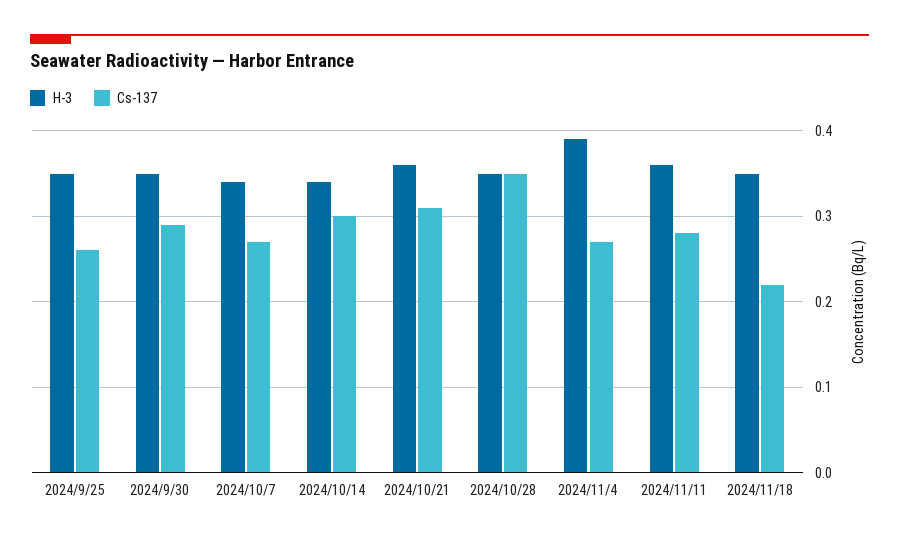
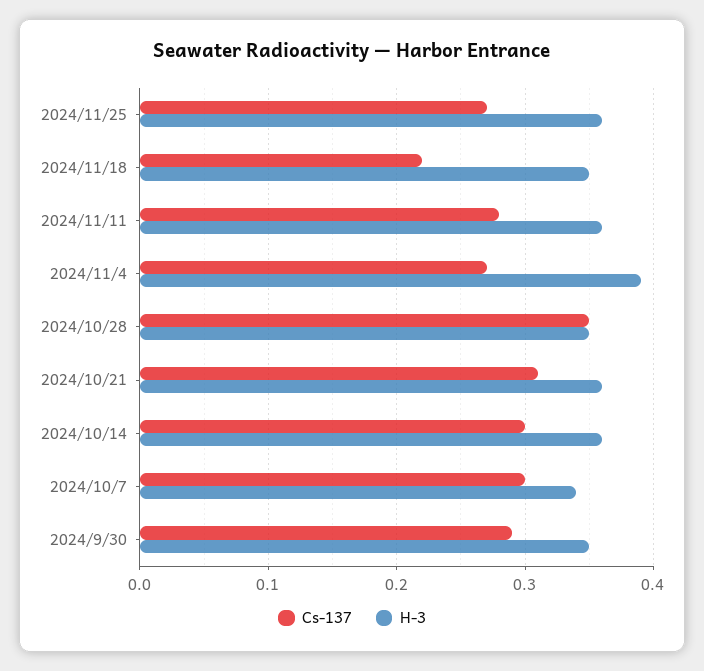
H-3, 2024/9/25: 0.35 -> none
Cs-137, 2024/9/25: 0.26 -> none
Cs-137, 2024/10/7: 0.27 -> 0.3
H-3, 2024/10/14: 0.34 -> 0.36
Cs-137, 2024/11/25: none -> 0.27
H-3, 2024/11/25: none -> 0.36

